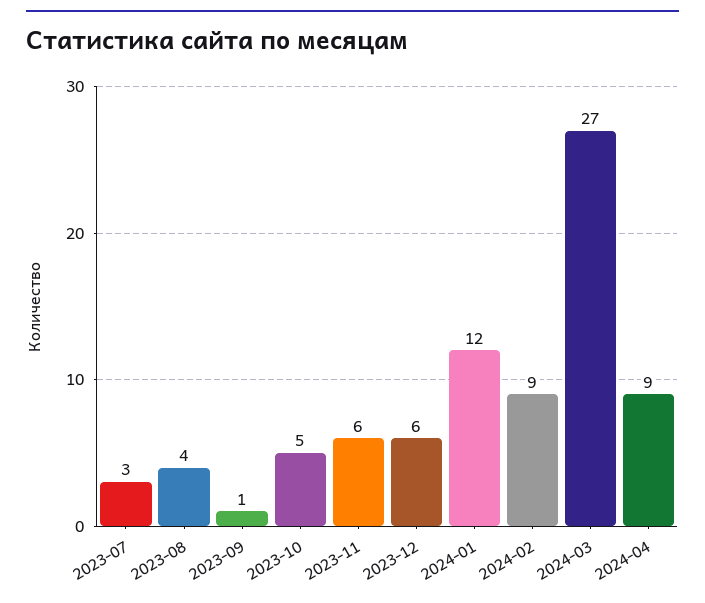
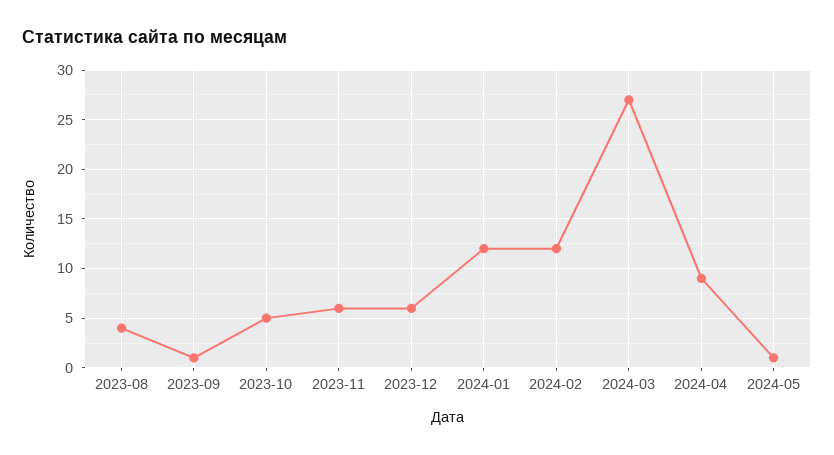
2023-07: 3 -> none
2024-02: 9 -> 12
2024-05: none -> 1

